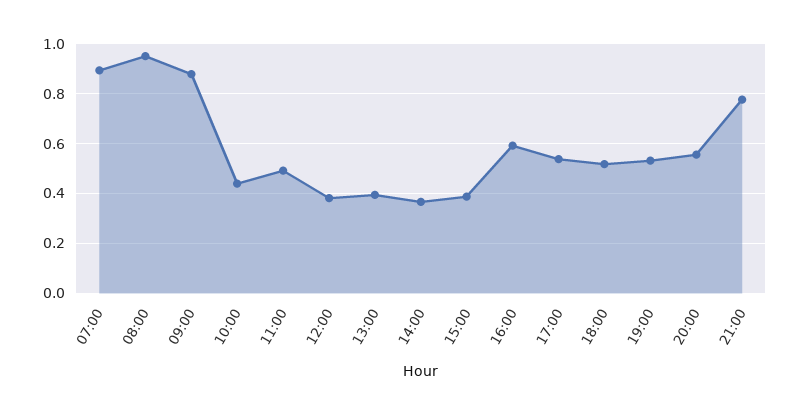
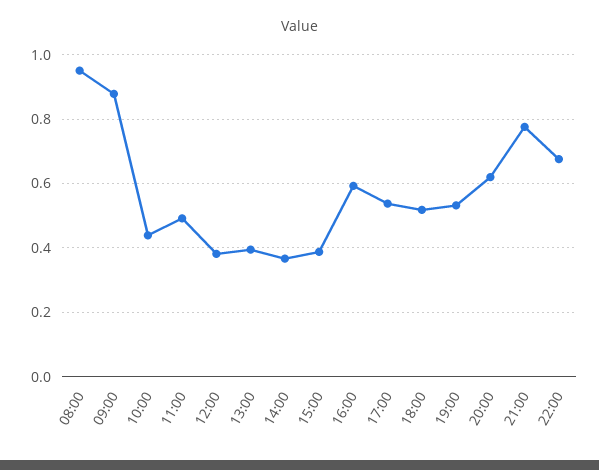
07:00: 0.9 -> none
20:00: 0.55 -> 0.62
22:00: none -> 0.68

